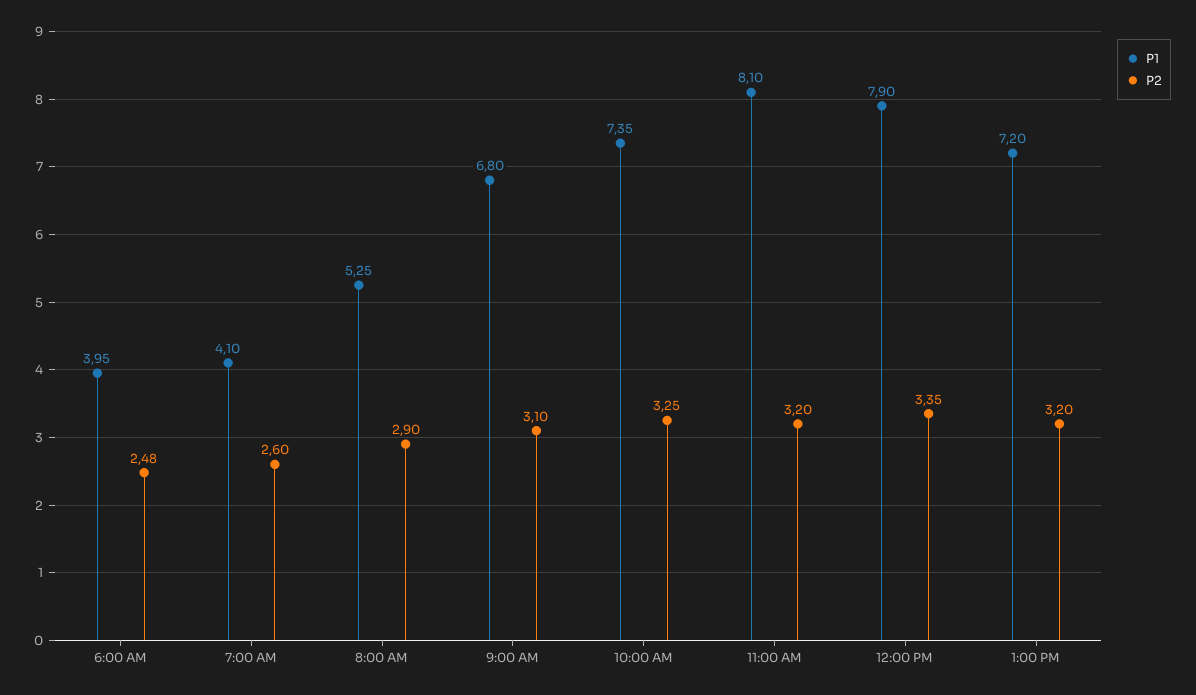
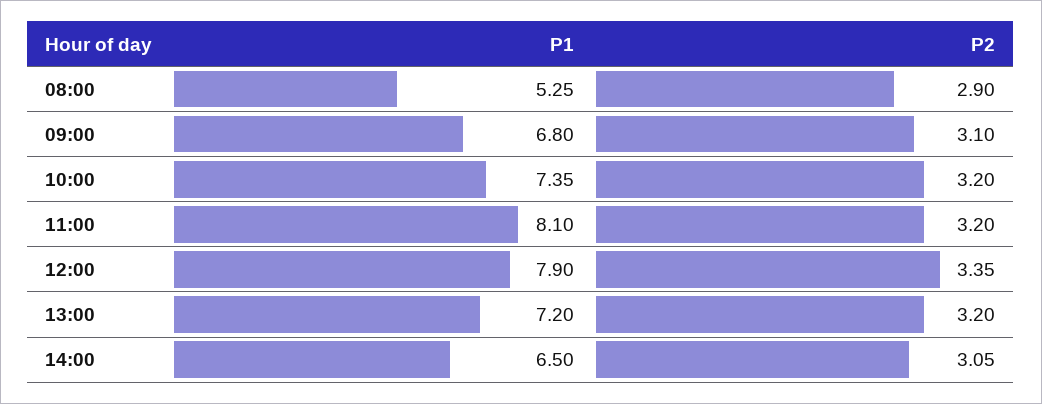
P1, 6:00 AM: 3.95 -> none
P2, 6:00 AM: 2.48 -> none
P1, 7:00 AM: 4.1 -> none
P2, 7:00 AM: 2.6 -> none
P2, 10:00 AM: 3.25 -> 3.2
P1, 14:00: none -> 6.5
P2, 14:00: none -> 3.05

